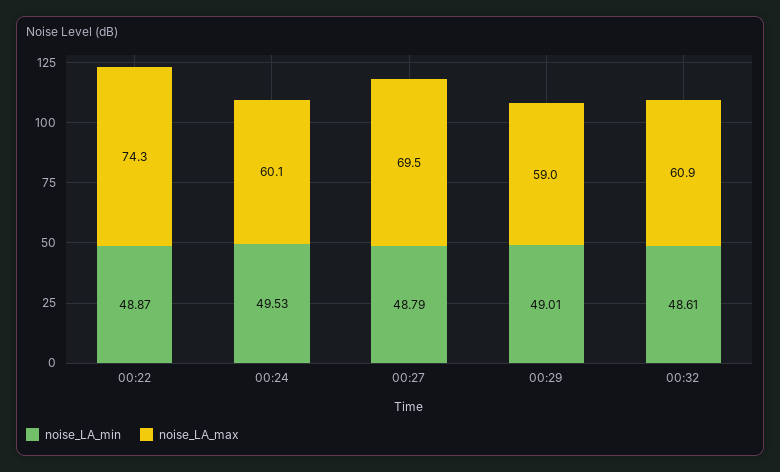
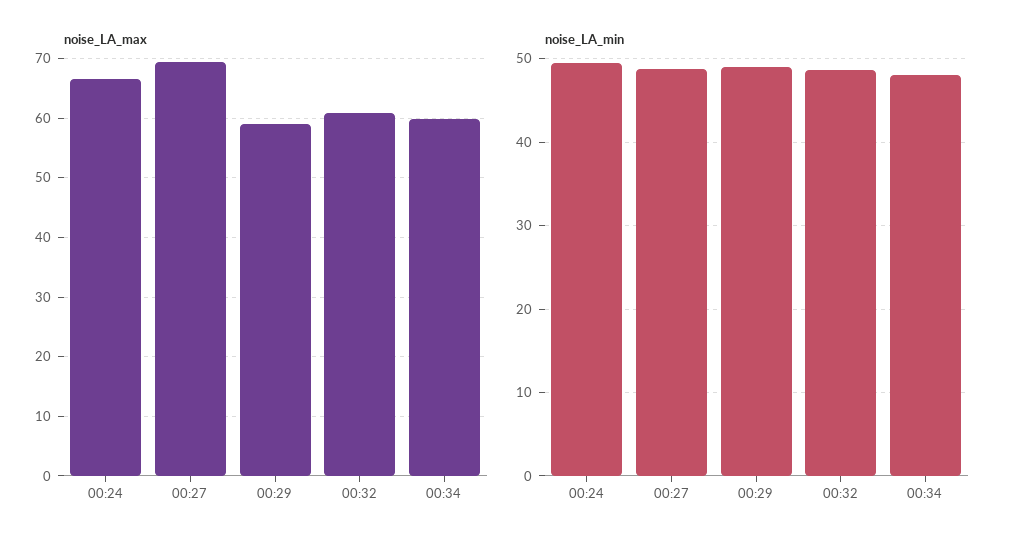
noise_LA_min, 00:22: 48.87 -> none
noise_LA_max, 00:22: 74.3 -> none
noise_LA_max, 00:24: 60.1 -> 66
noise_LA_max, 00:34: none -> 60
noise_LA_min, 00:34: none -> 48

